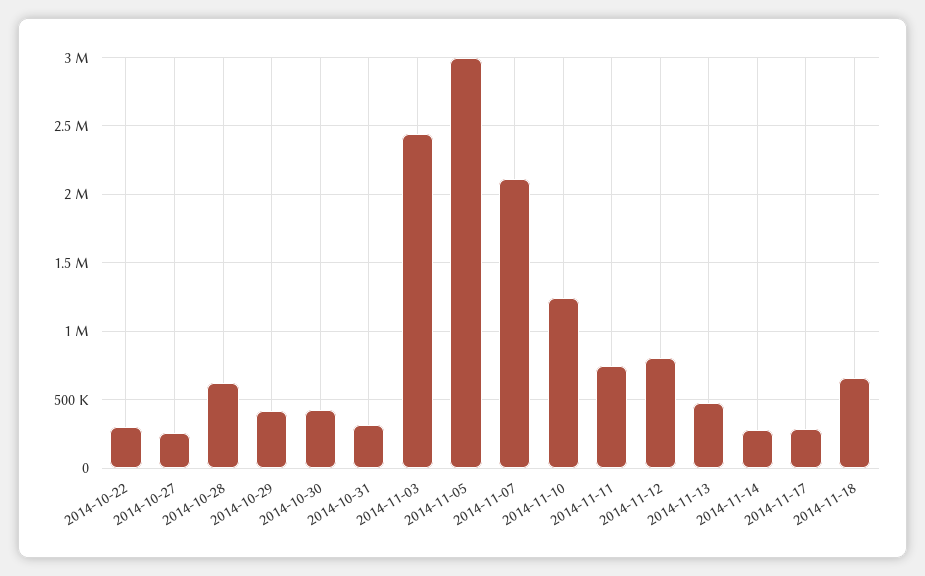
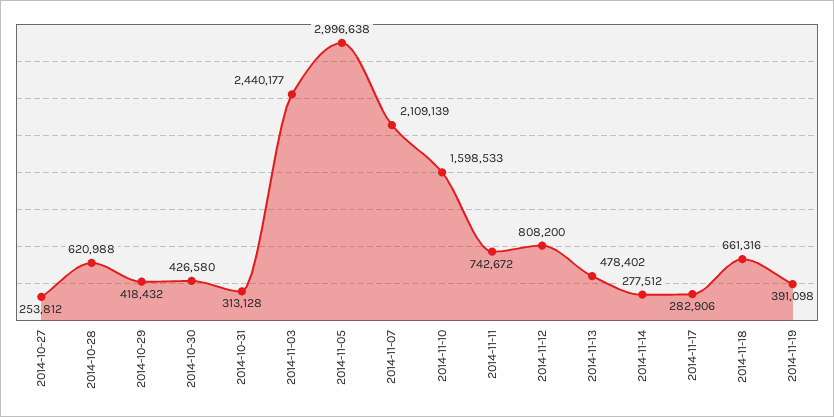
2014-10-22: 300000 -> none
2014-11-10: 1250000 -> 1598533
2014-11-19: none -> 391098

